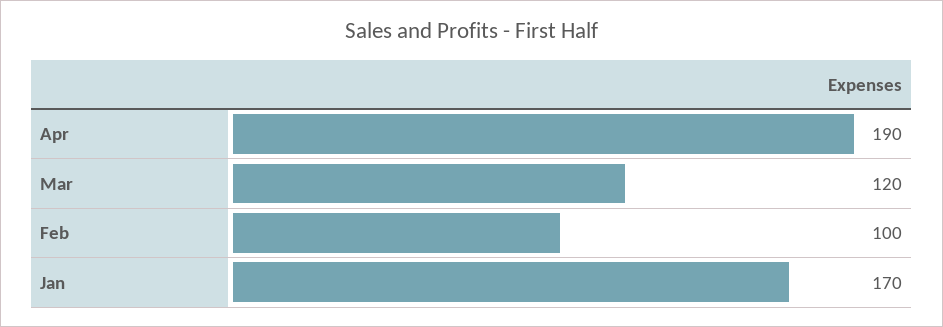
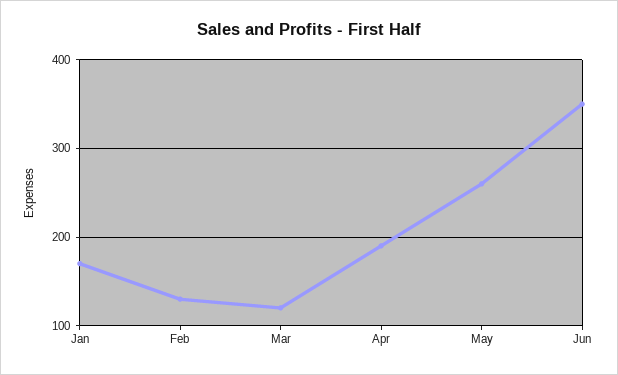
Feb: 100 -> 130
May: none -> 260
Jun: none -> 350

